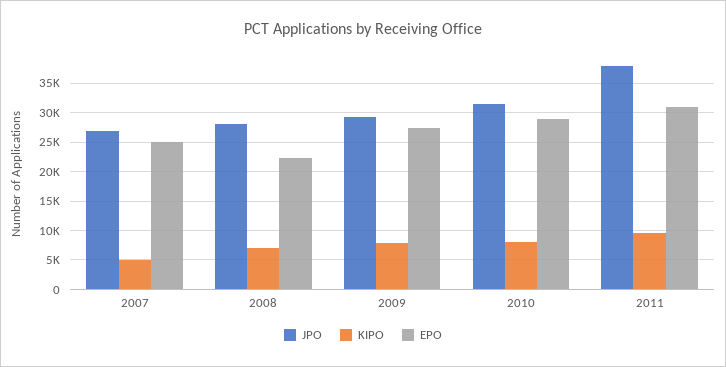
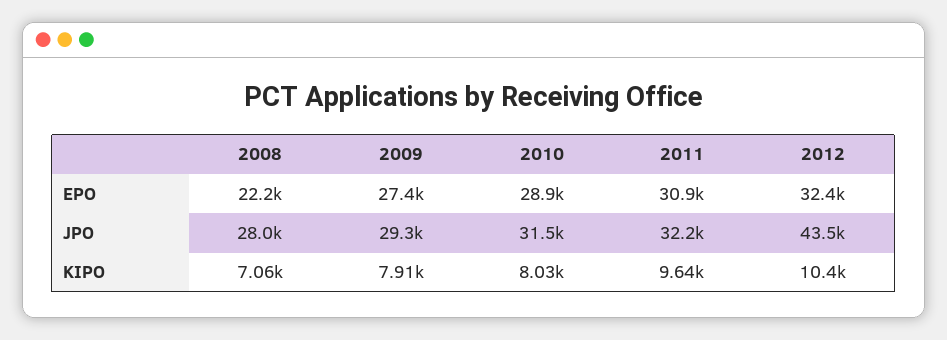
JPO, 2007: 27500 -> none
KIPO, 2007: 5000 -> none
EPO, 2007: 25000 -> none
JPO, 2011: 37500 -> 32200
EPO, 2012: none -> 32400
JPO, 2012: none -> 43500
KIPO, 2012: none -> 10400

